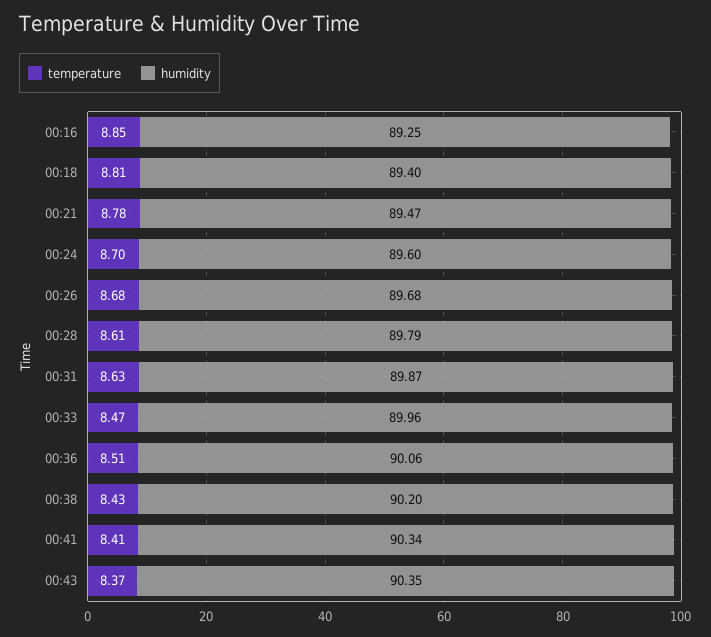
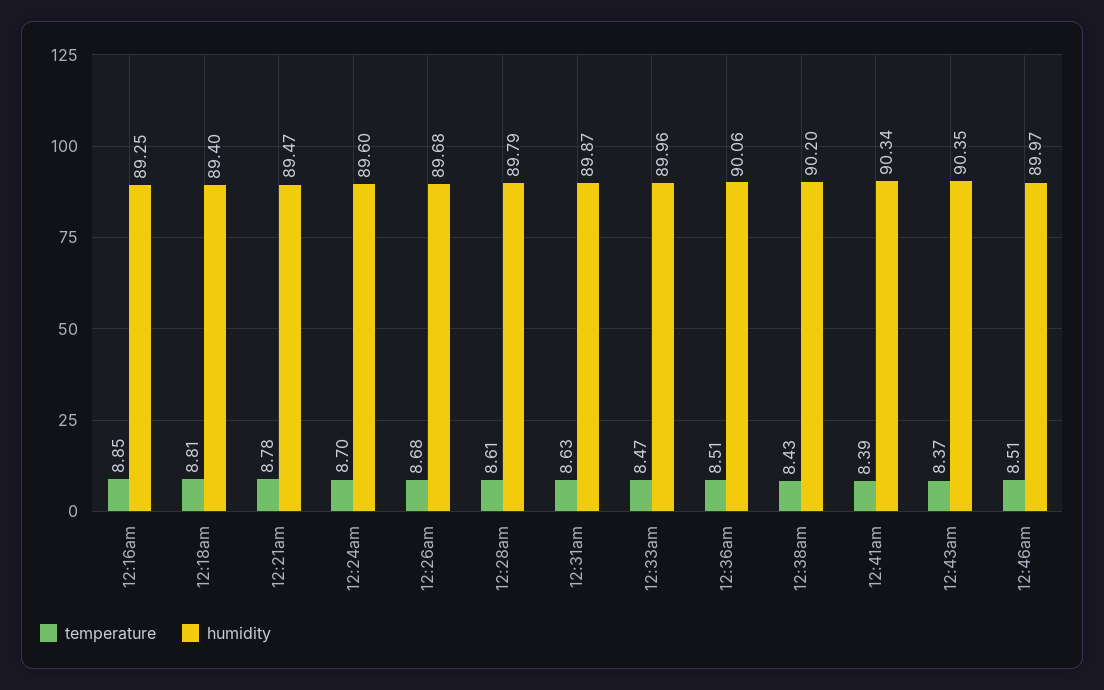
temperature, 00:41: 8.41 -> 8.39
temperature, 12:46am: none -> 8.51
humidity, 12:46am: none -> 89.97

